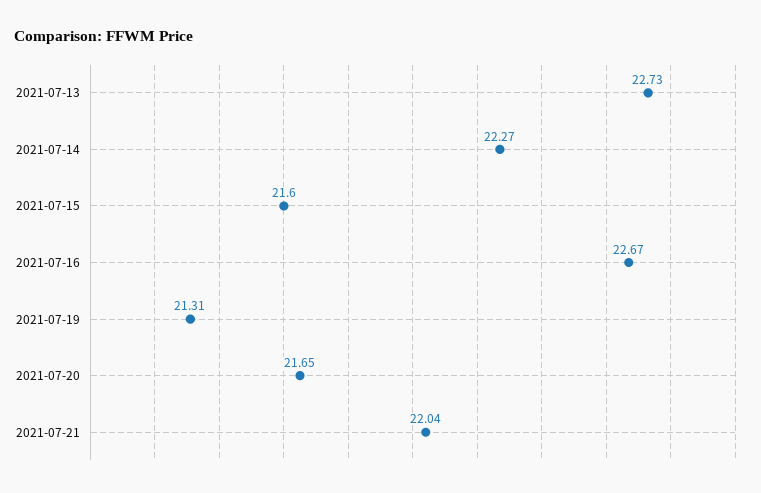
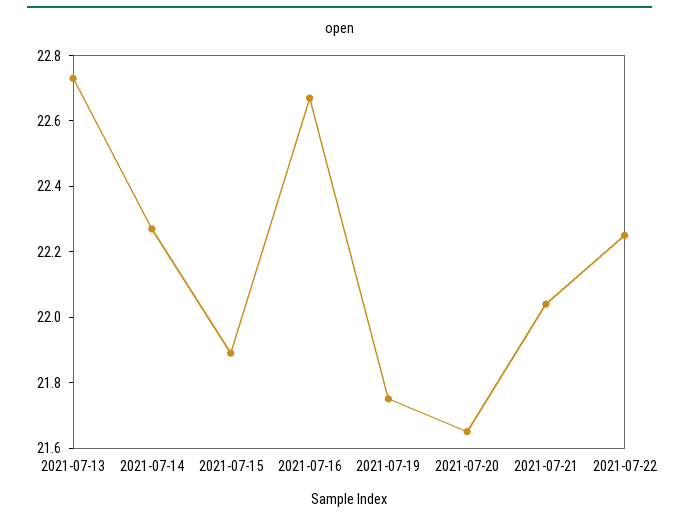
2021-07-15: 21.6 -> 21.9
2021-07-19: 21.31 -> 21.75
2021-07-22: none -> 22.25

